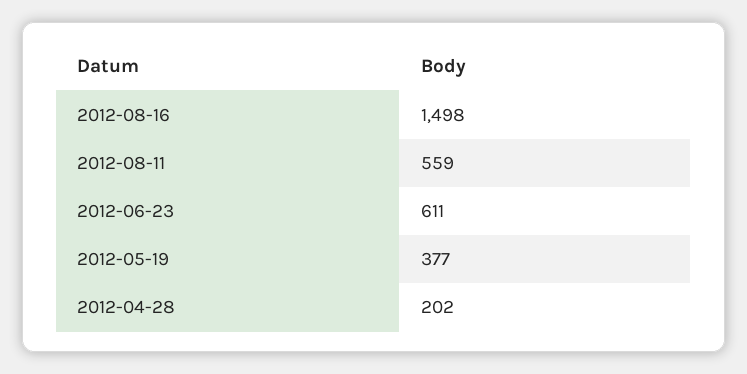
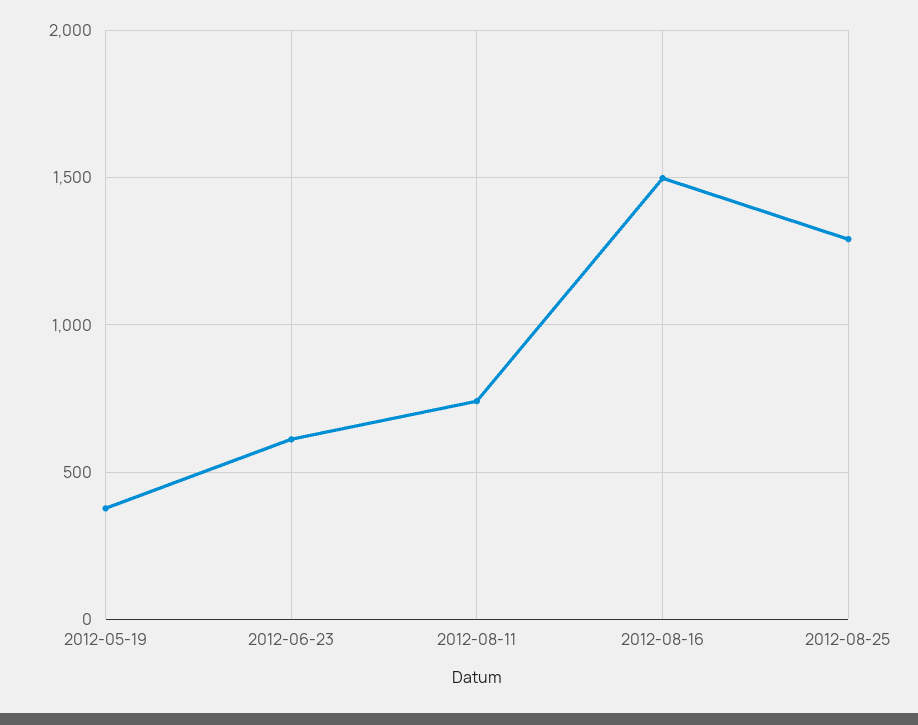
2012-08-11: 559 -> 750
2012-04-28: 202 -> none
2012-08-25: none -> 1300

